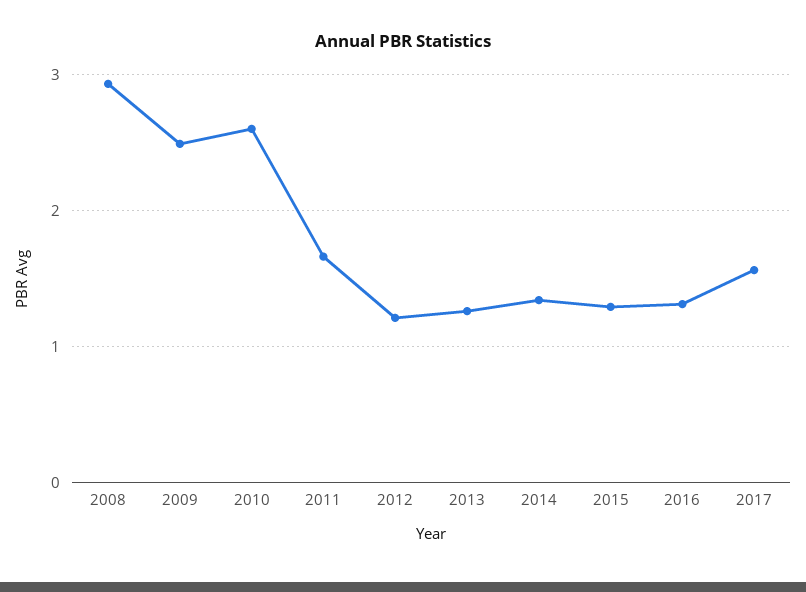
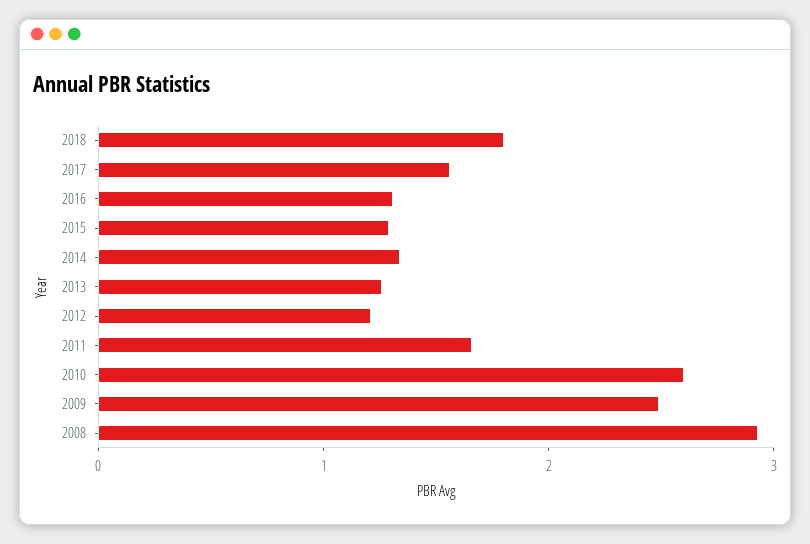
2018: none -> 1.8

